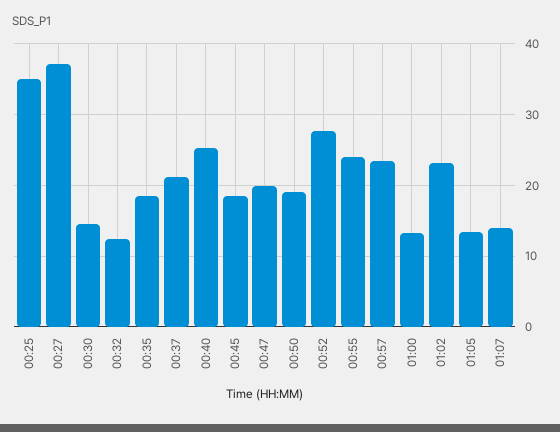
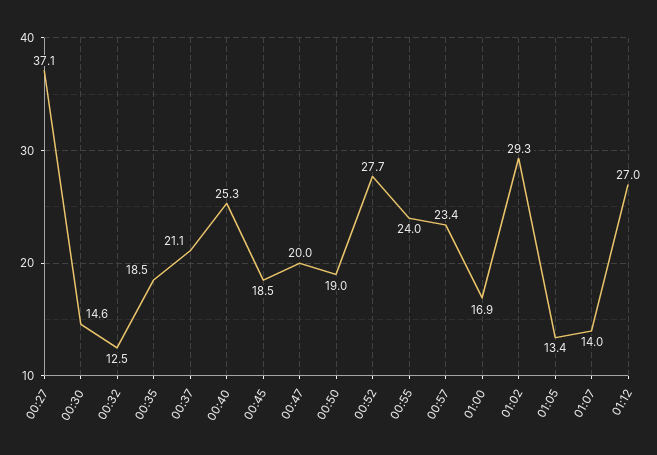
00:25: 35 -> none
01:00: 13 -> 16.9
01:02: 23 -> 29.3
01:12: none -> 27

